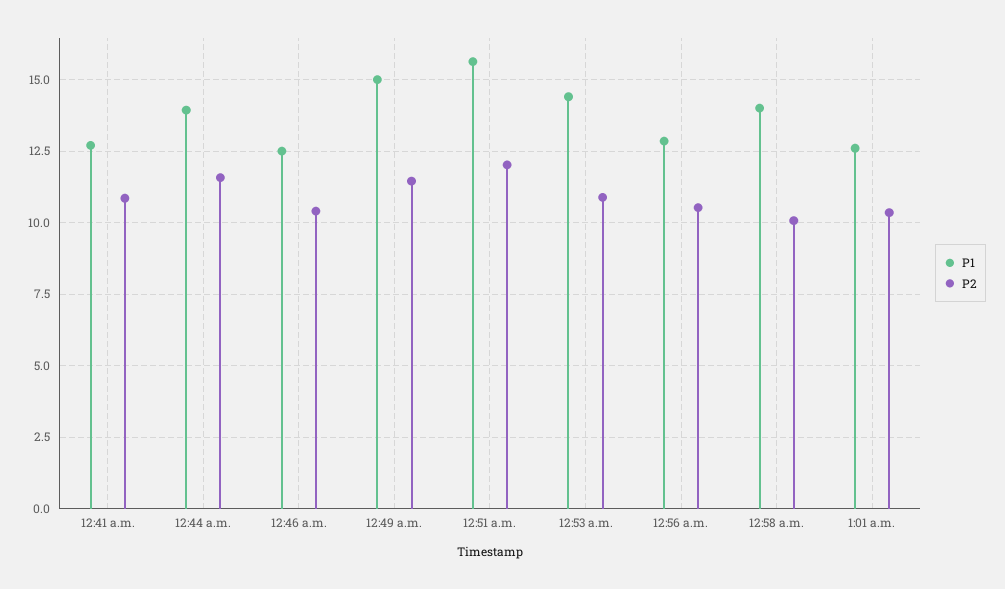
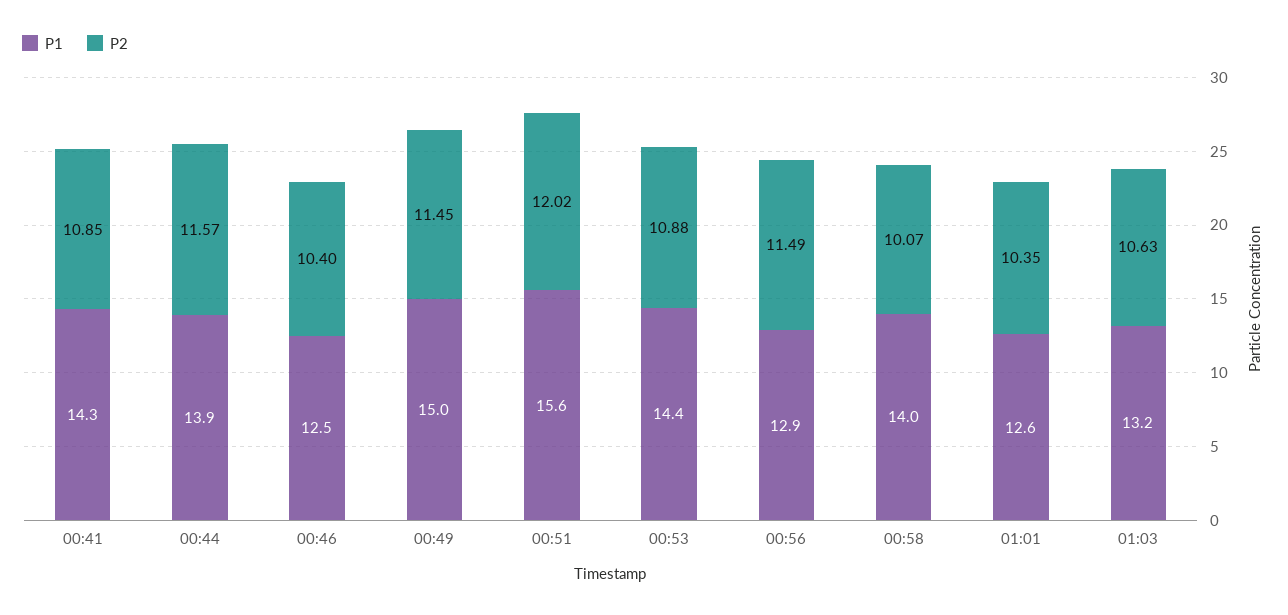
P1, 12:41 a.m.: 12.75 -> 14.3
P2, 12:56 a.m.: 10.5 -> 11.49
P1, 01:03: none -> 13.2
P2, 01:03: none -> 10.63

